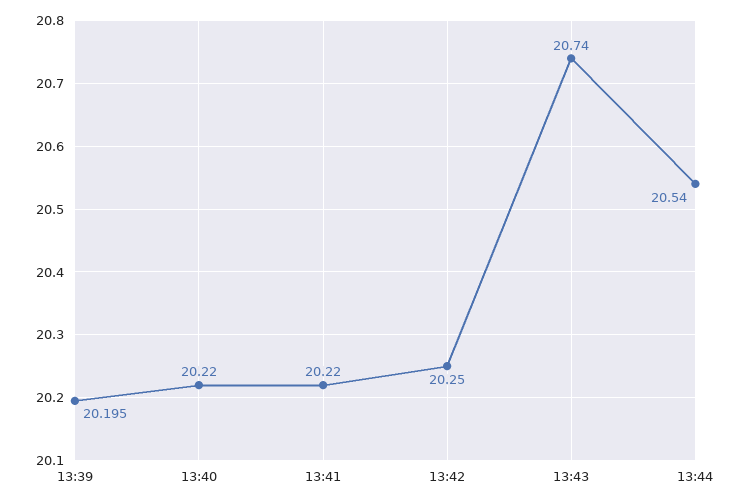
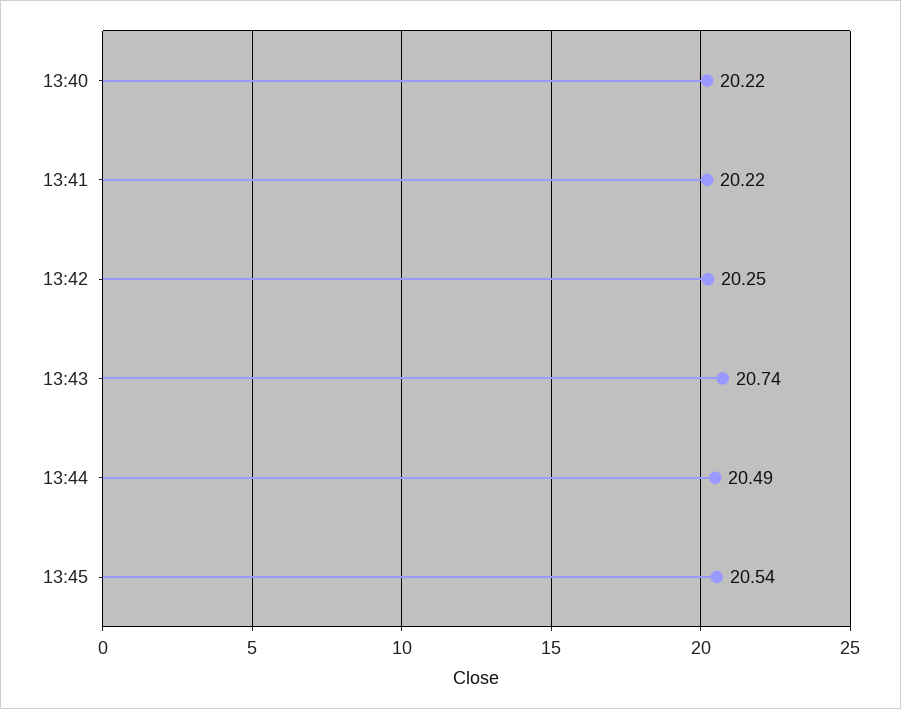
13:39: 20.195 -> none
13:44: 20.54 -> 20.49
13:45: none -> 20.54

